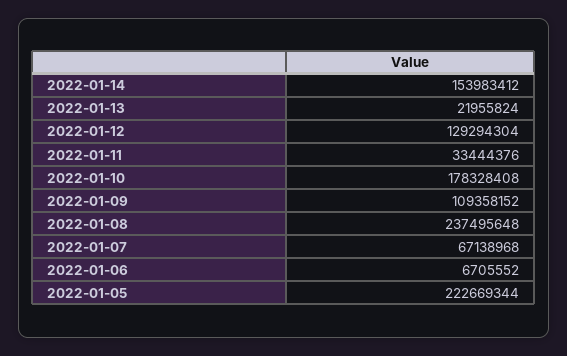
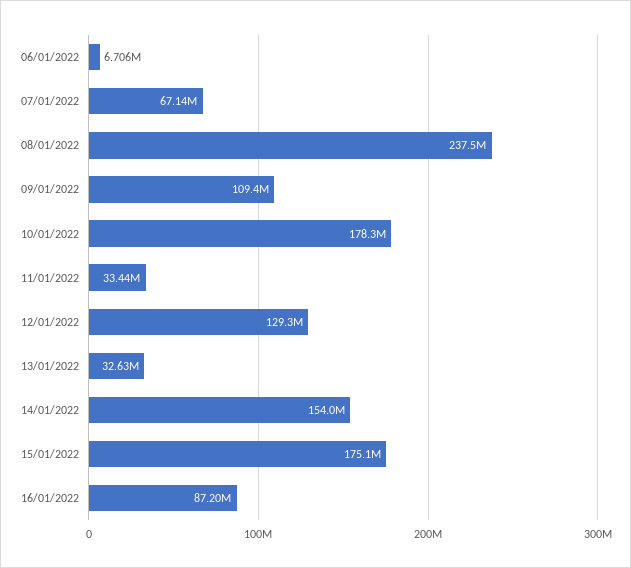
2022-01-13: 21955824 -> 32630000
2022-01-05: 222669344 -> none
15/01/2022: none -> 175100000
16/01/2022: none -> 87200000

